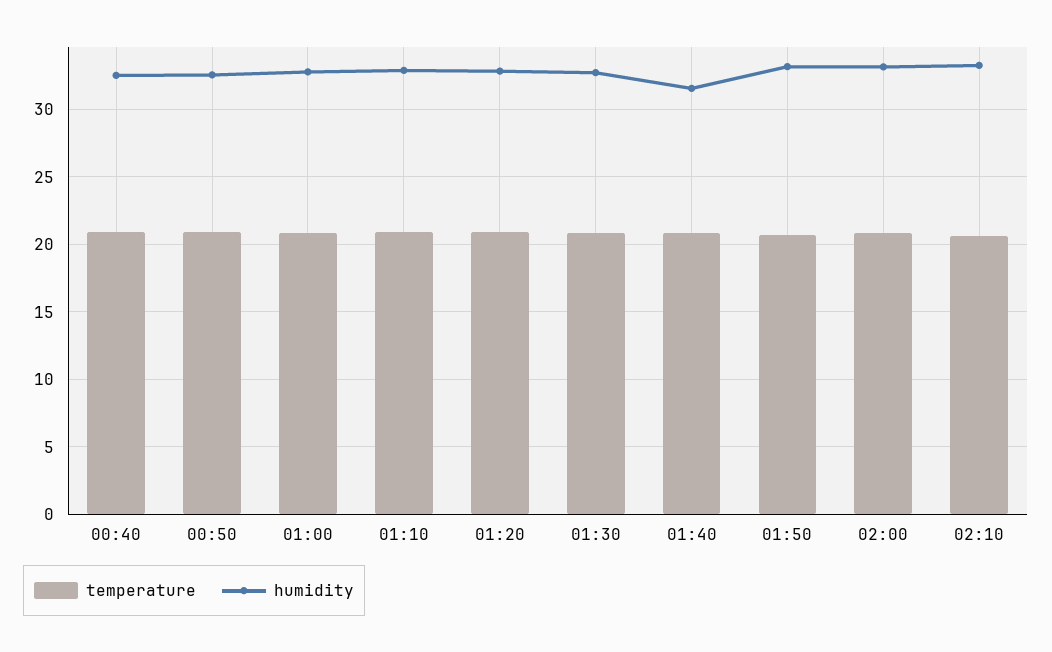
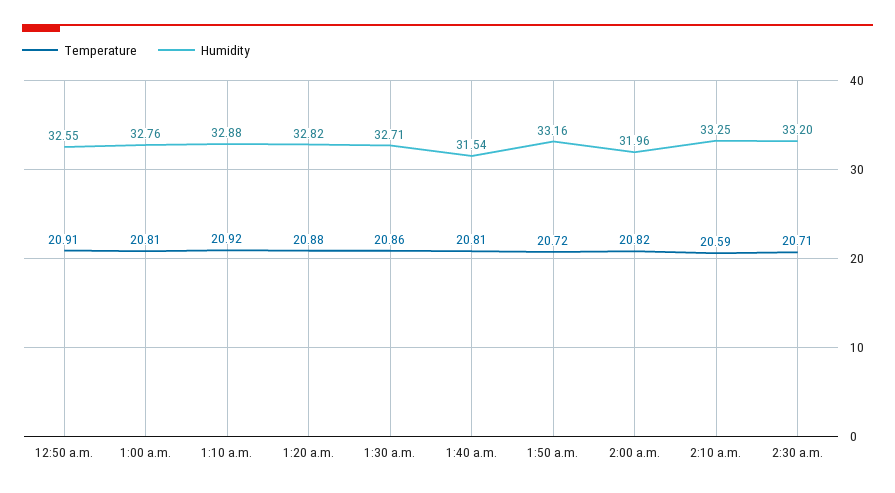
temperature, 00:40: 21 -> none
humidity, 00:40: 32.5 -> none
humidity, 02:00: 33 -> 31.96
temperature, 2:30 a.m.: none -> 20.71
humidity, 2:30 a.m.: none -> 33.2

